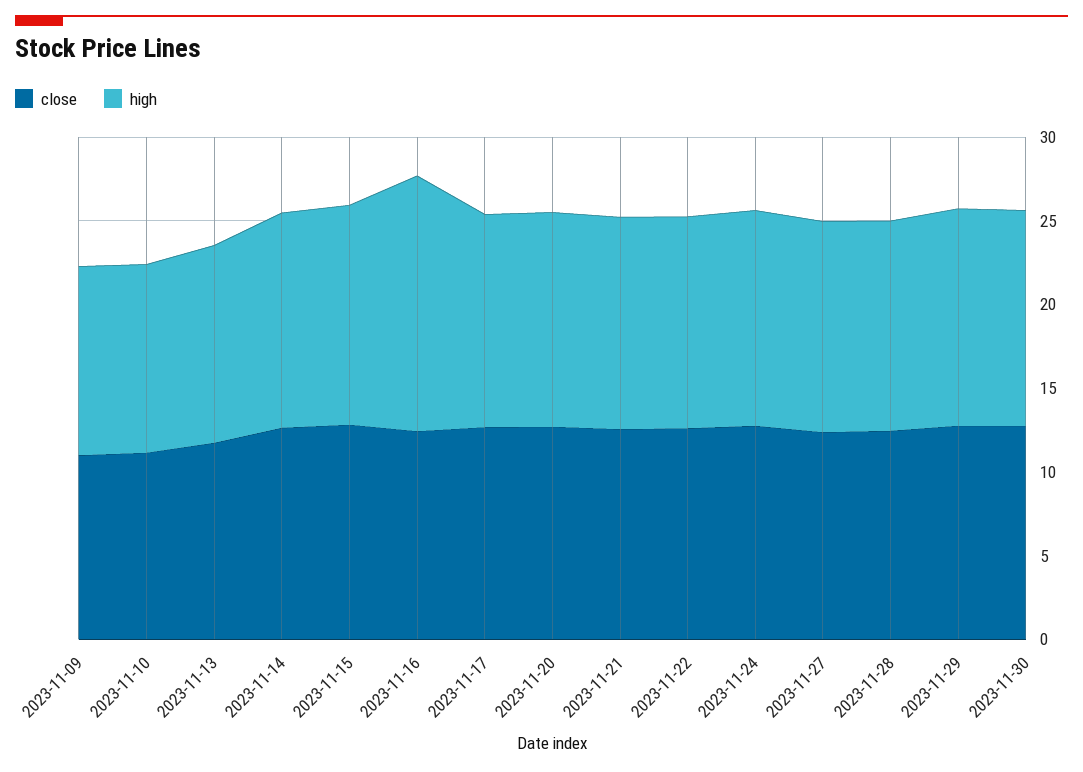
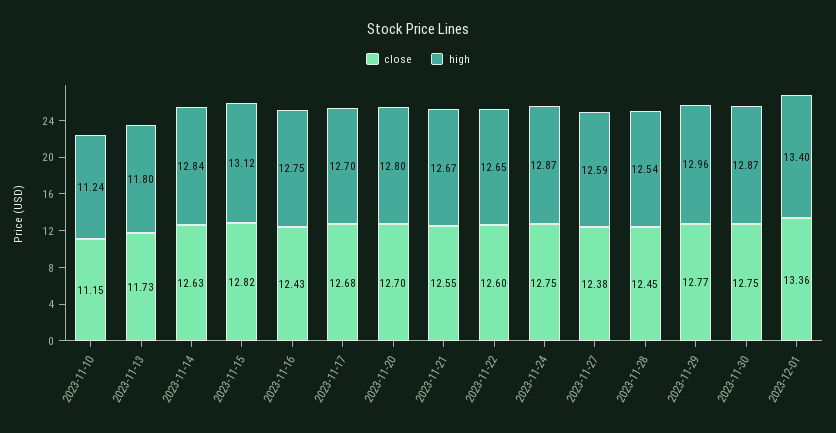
close, 2023-11-09: 11 -> none
high, 2023-11-09: 11 -> none
high, 2023-11-16: 15 -> 12.75
close, 2023-12-01: none -> 13.36
high, 2023-12-01: none -> 13.4

